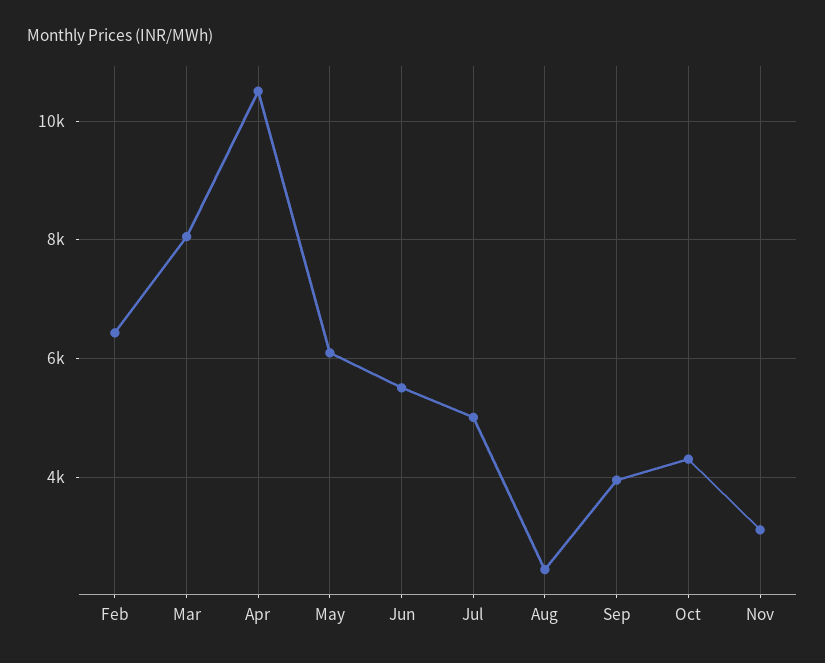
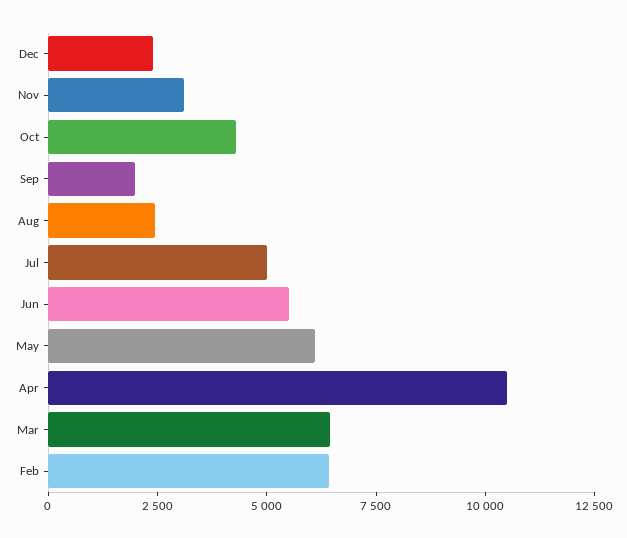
Mar: 8000 -> 6500
Sep: 4000 -> 2000
Dec: none -> 2500

